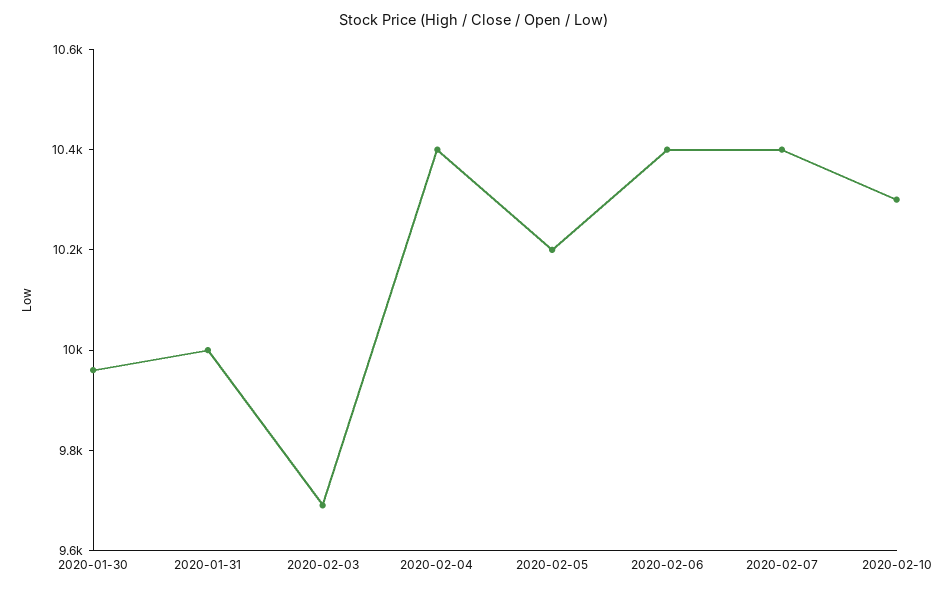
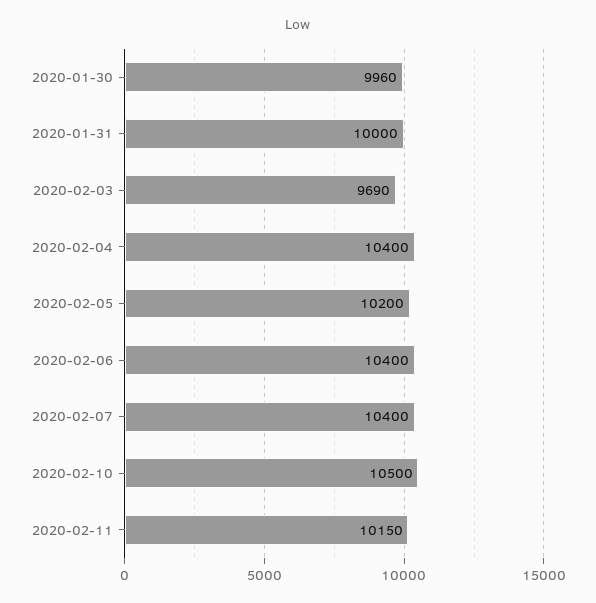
2020-02-10: 10300 -> 10500
2020-02-11: none -> 10150

